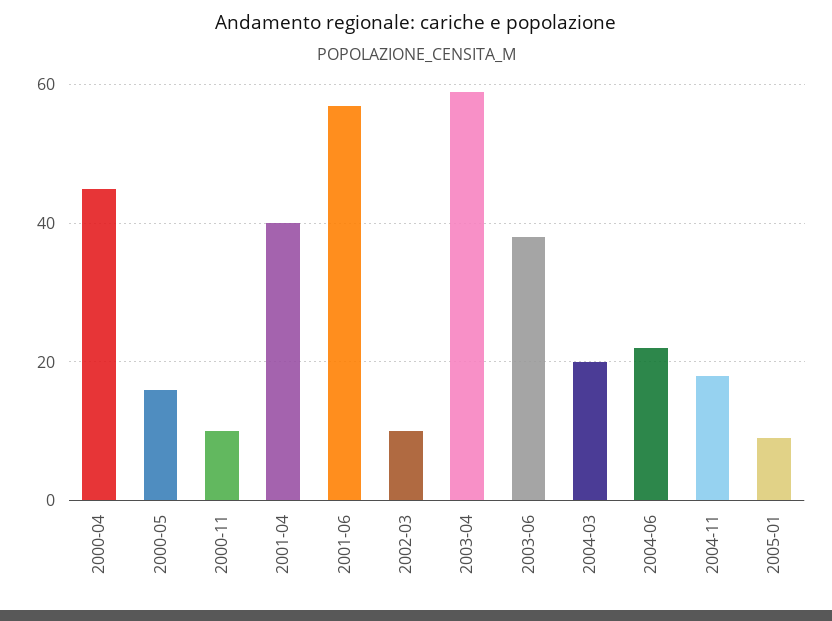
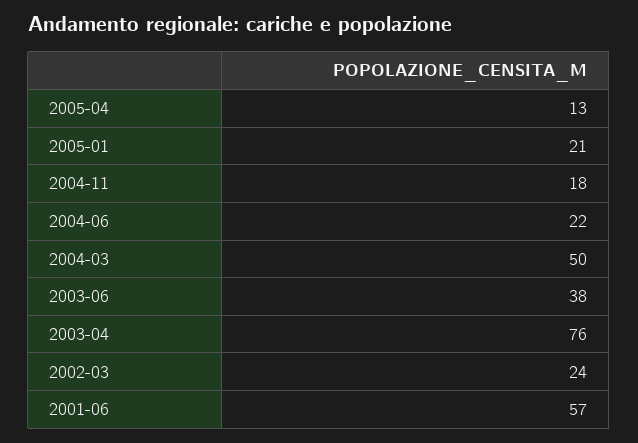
2000-04: 45 -> none
2000-05: 15 -> none
2000-11: 10 -> none
2001-04: 40 -> none
2002-03: 10 -> 24
2003-04: 60 -> 76
2004-03: 20 -> 50
2005-01: 10 -> 21
2005-04: none -> 13

